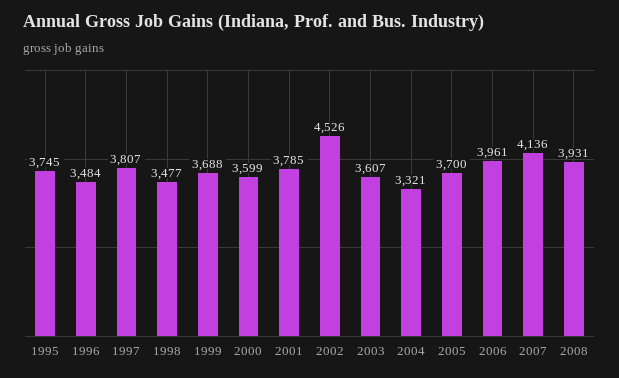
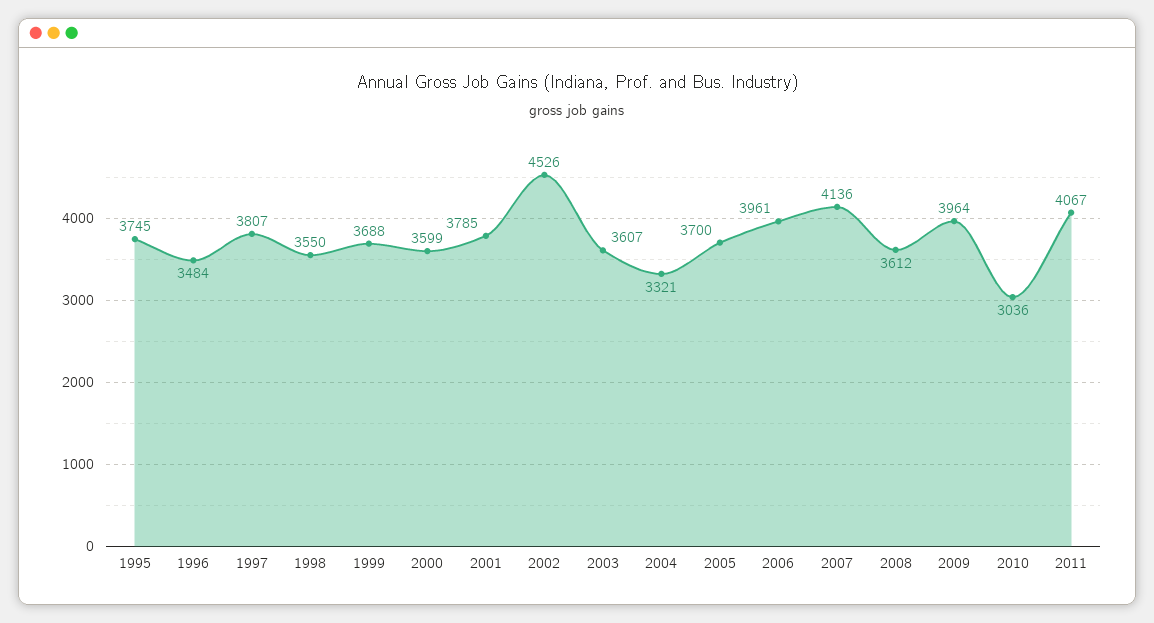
1998: 3477 -> 3550
2008: 3931 -> 3612
2009: none -> 3964
2010: none -> 3036
2011: none -> 4067

